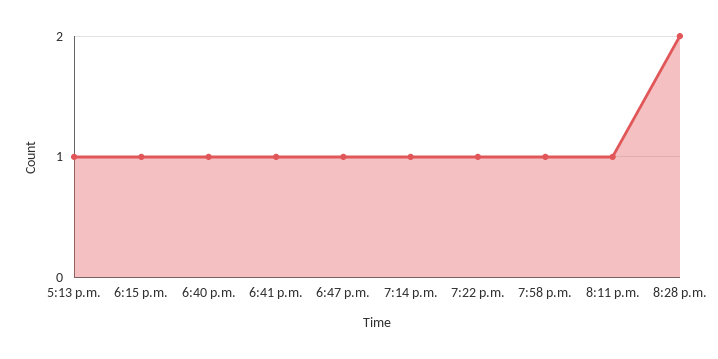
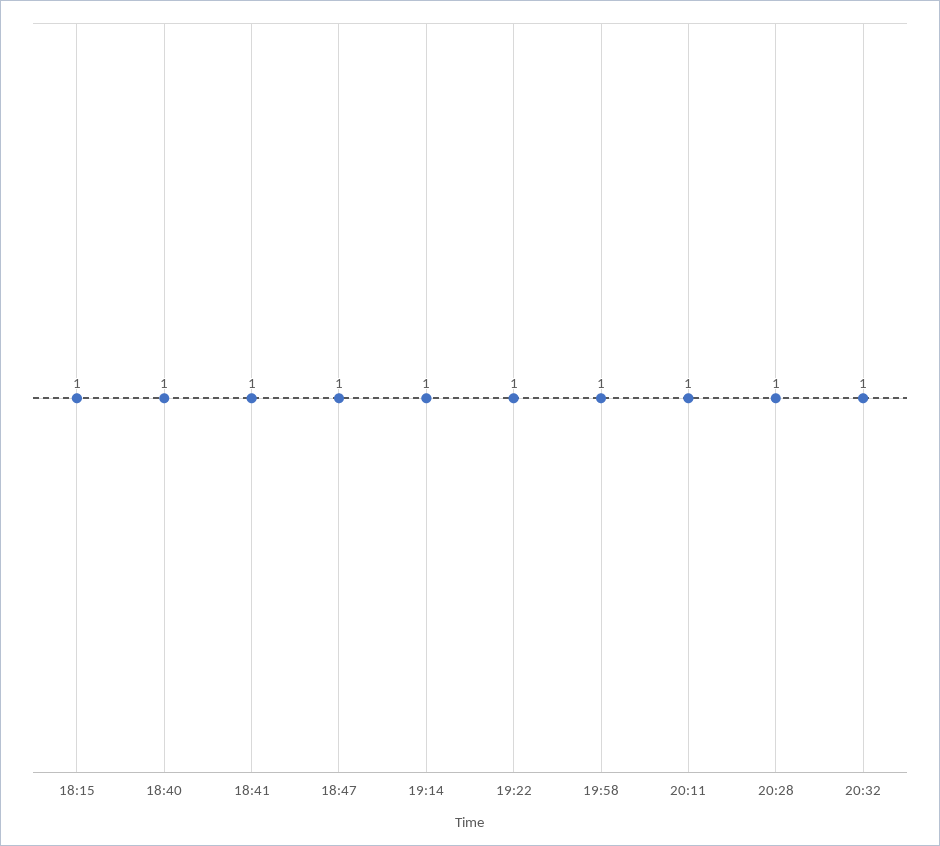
5:13 p.m.: 1 -> none
8:28 p.m.: 2 -> 1
20:32: none -> 1

